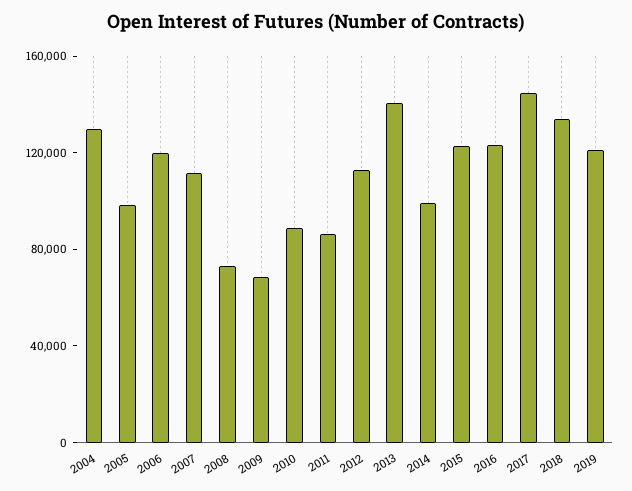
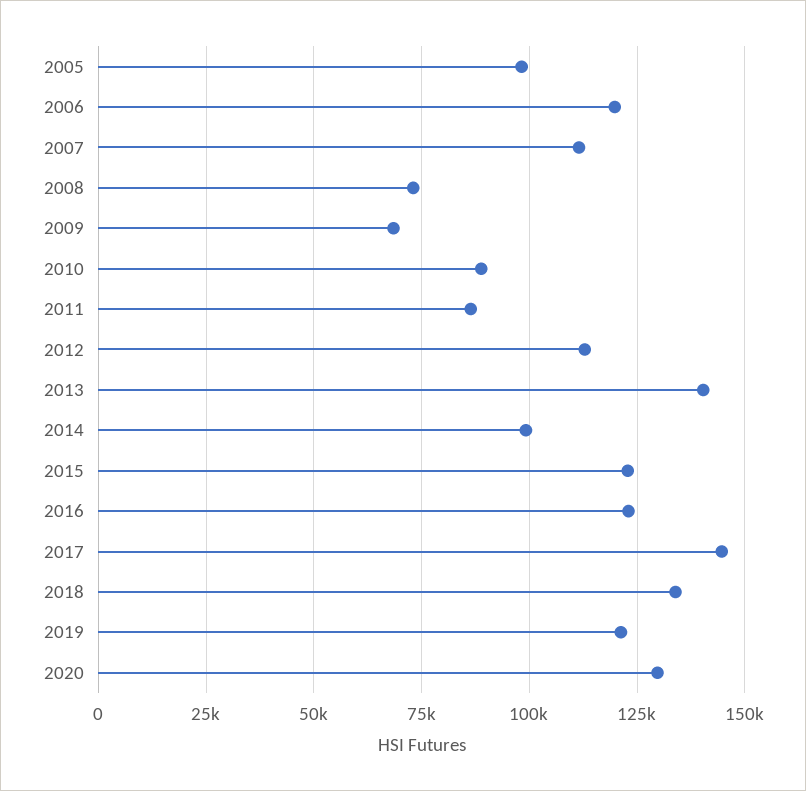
2004: 130000 -> none
2020: none -> 130000

